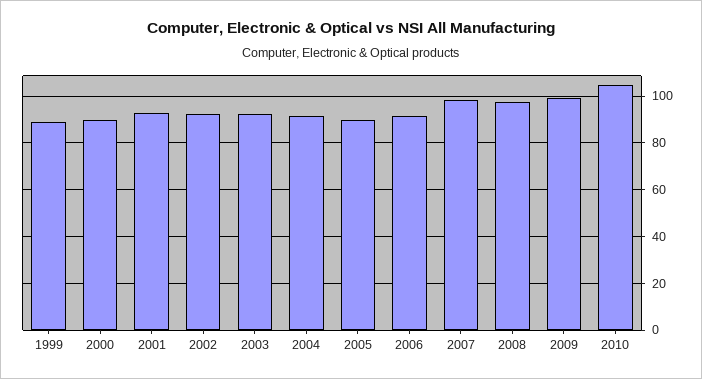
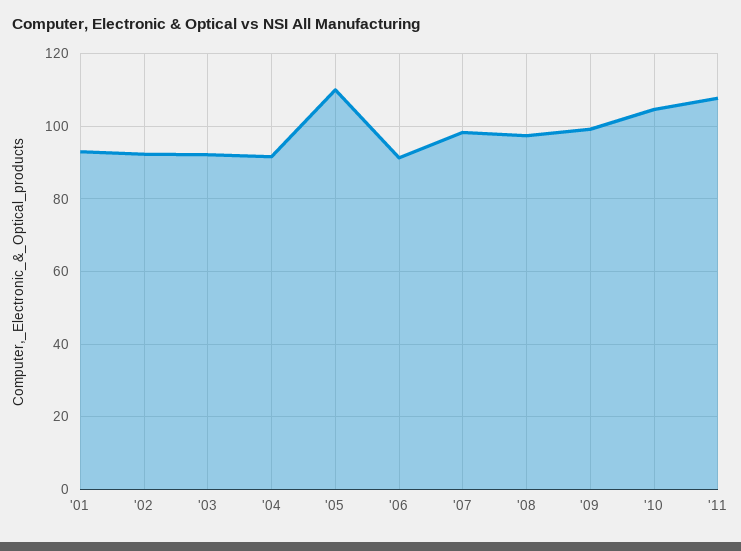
1999: 90 -> none
2000: 90 -> none
2005: 90 -> 110
'11: none -> 108

